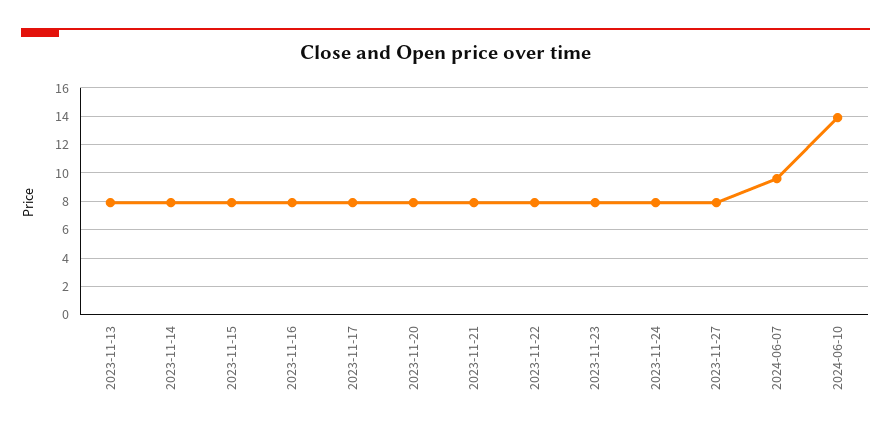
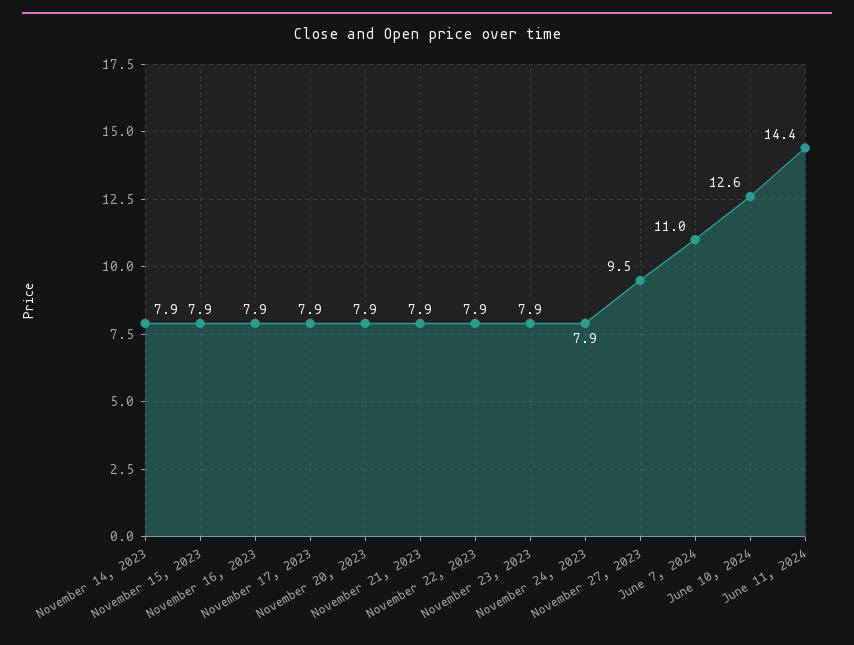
2023-11-13: 8 -> none
2023-11-27: 8 -> 9.5
2024-06-07: 9.5 -> 11
2024-06-10: 14 -> 12.6
June 11, 2024: none -> 14.4

